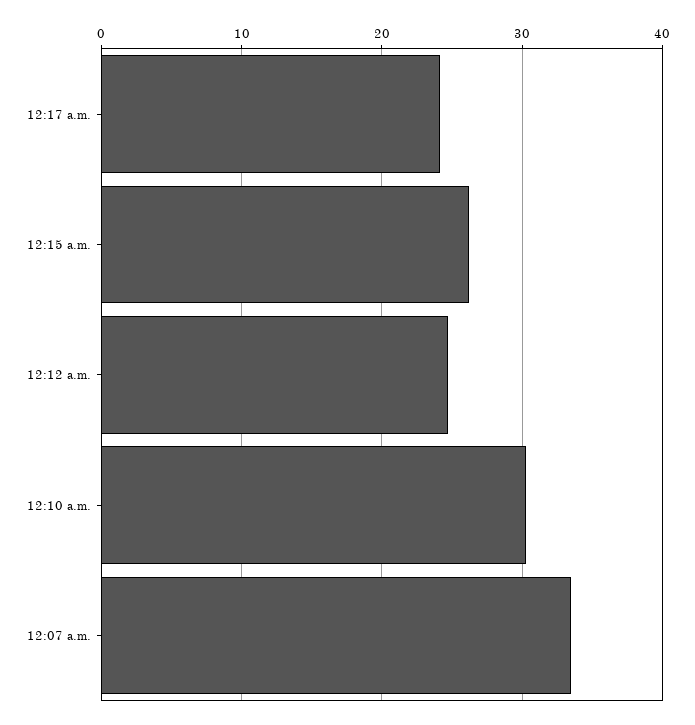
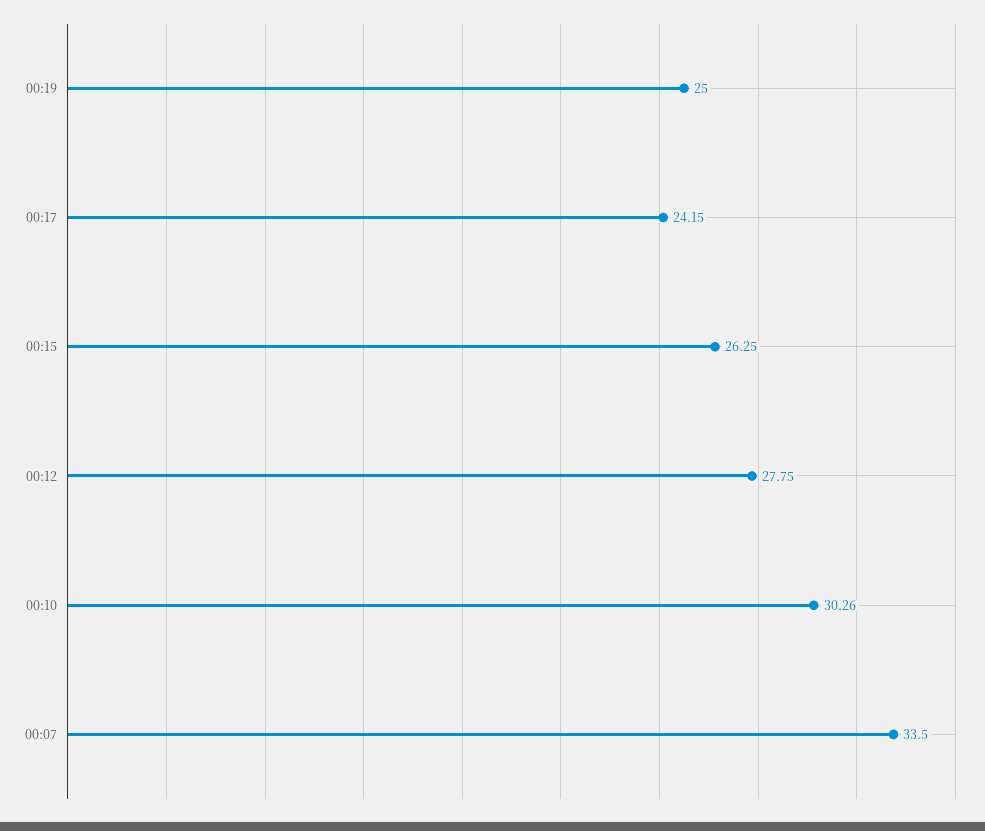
12:12 a.m.: 25 -> 27.75
00:19: none -> 25

